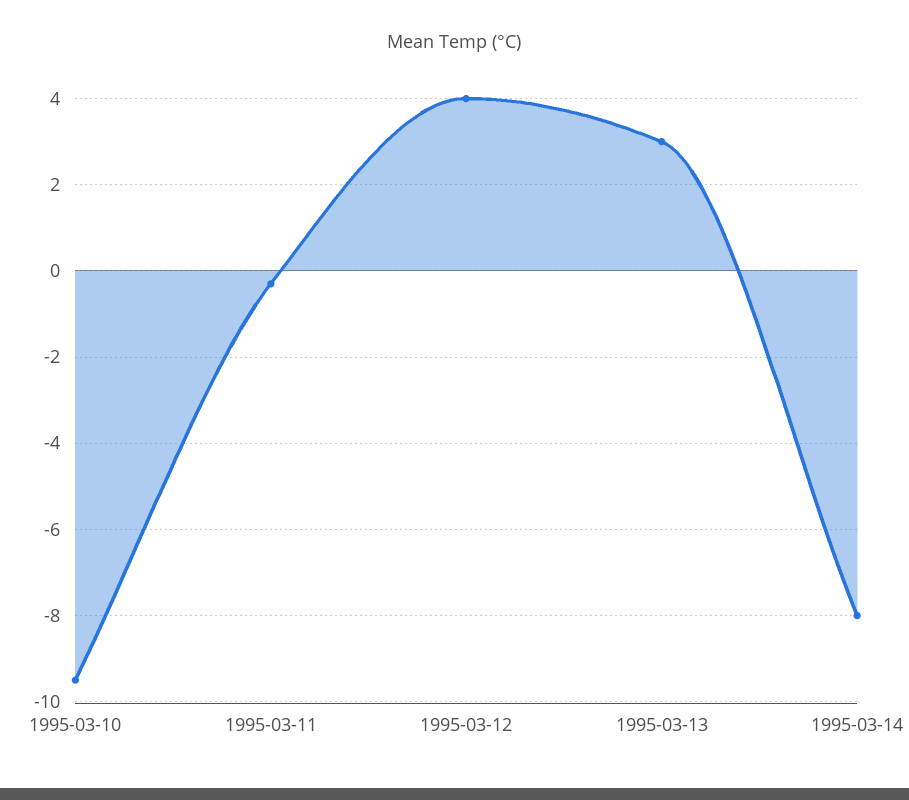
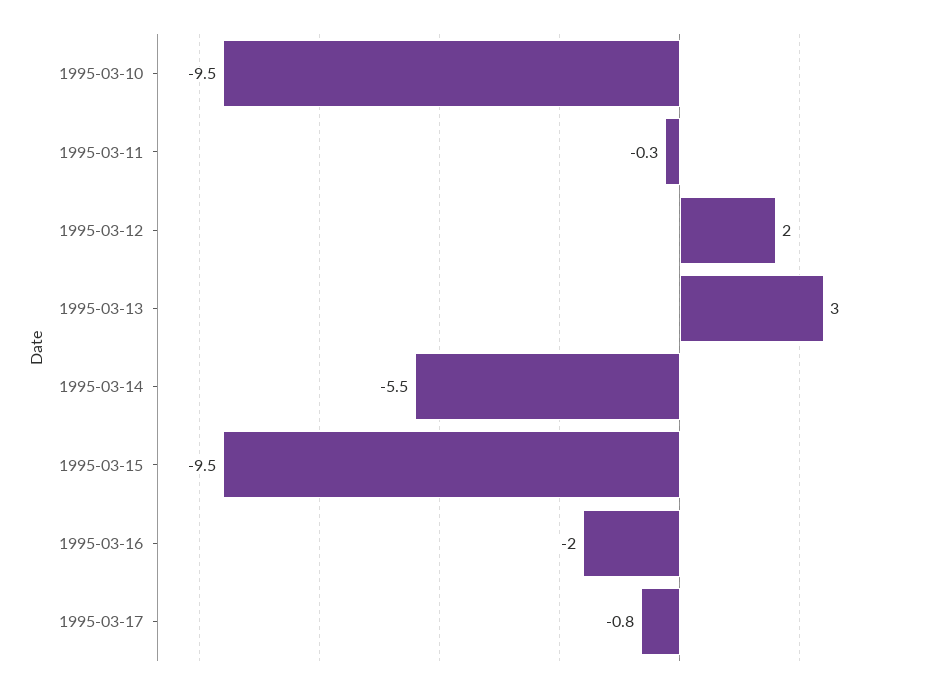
1995-03-12: 4 -> 2
1995-03-14: -8 -> -5.5
1995-03-15: none -> -9.5
1995-03-16: none -> -2
1995-03-17: none -> -0.8

